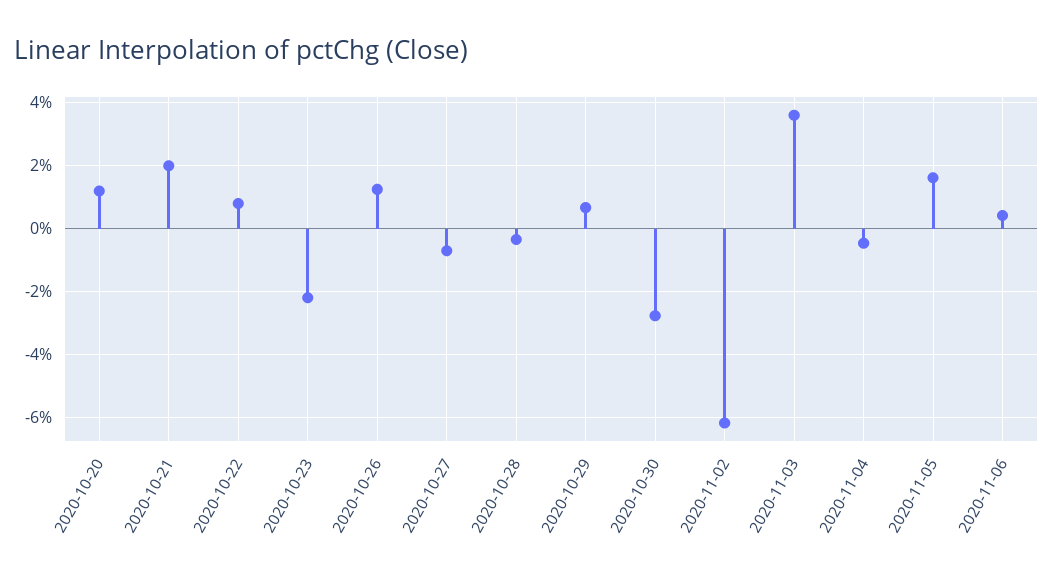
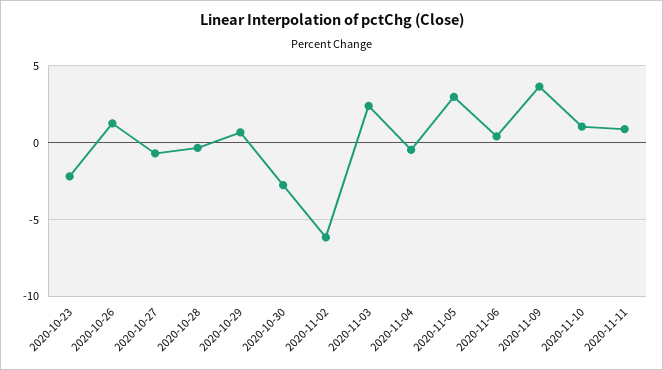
2020-10-20: 1.2 -> none
2020-10-21: 2 -> none
2020-10-22: 0.8 -> none
2020-11-03: 3.6 -> 2.5
2020-11-05: 1.6 -> 3
2020-11-09: none -> 3.5
2020-11-10: none -> 1
2020-11-11: none -> 1

